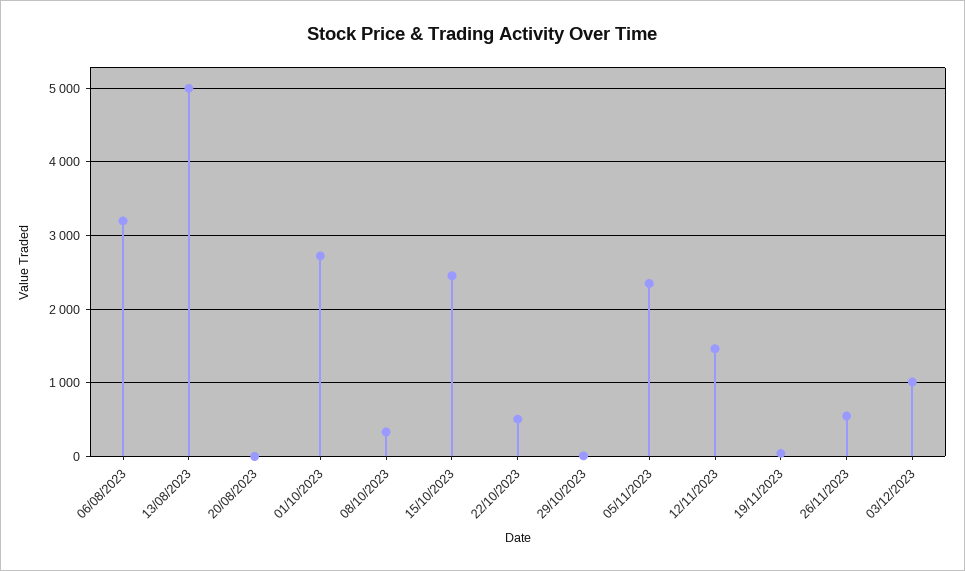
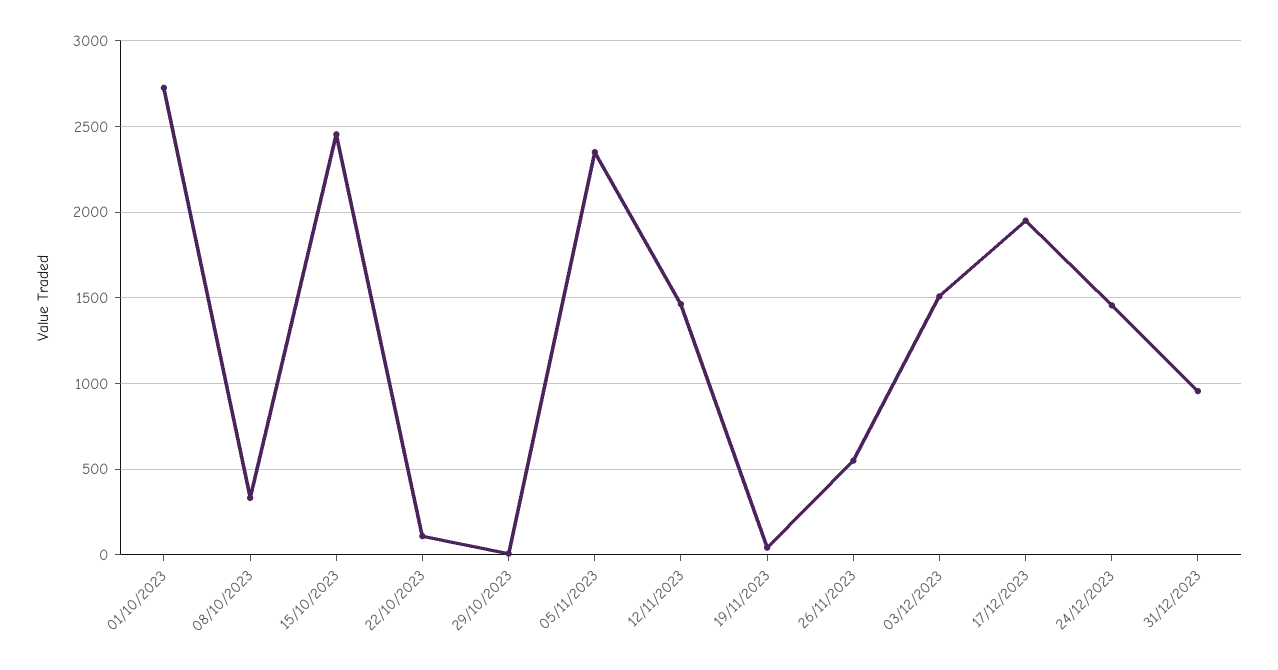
06/08/2023: 3200 -> none
13/08/2023: 5000 -> none
20/08/2023: 0 -> none
22/10/2023: 500 -> 100
03/12/2023: 1000 -> 1500
17/12/2023: none -> 1950
24/12/2023: none -> 1450
31/12/2023: none -> 950

